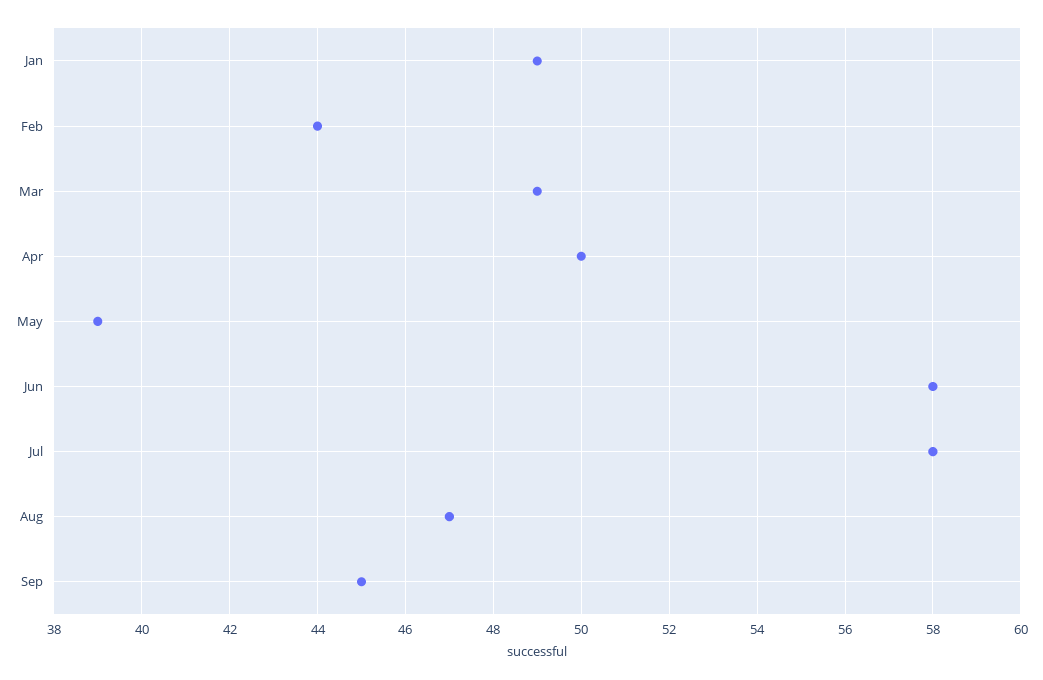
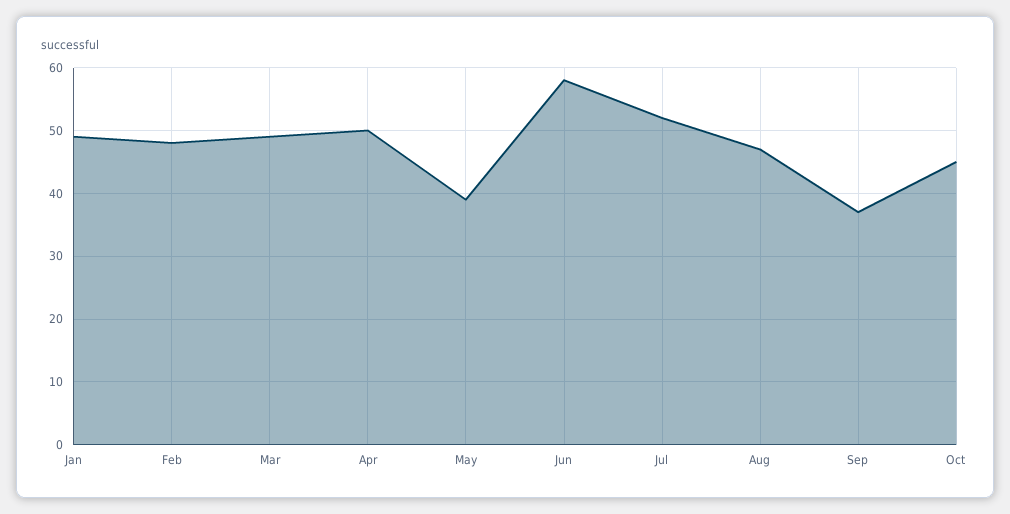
Feb: 44 -> 48
Jul: 58 -> 52
Sep: 45 -> 37
Oct: none -> 45

